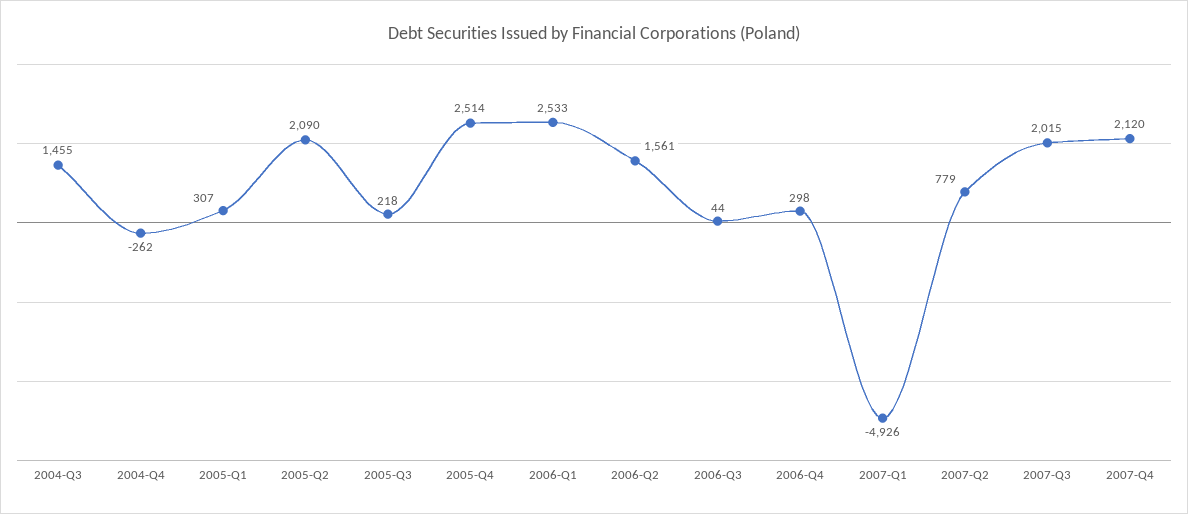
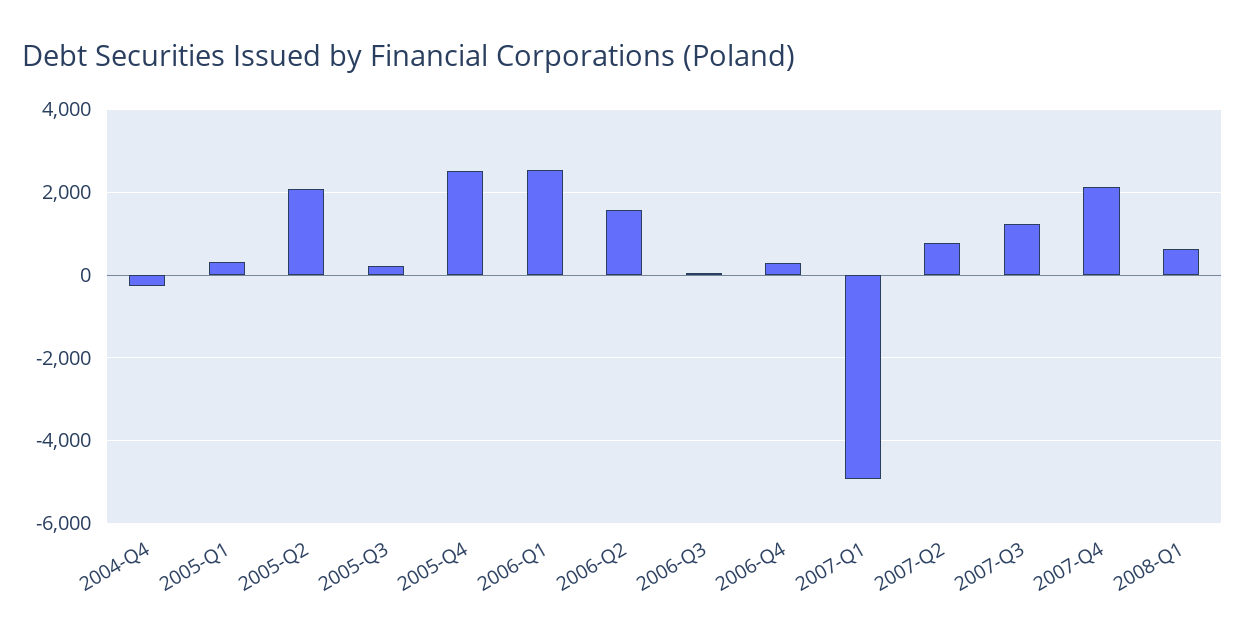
2004-Q3: 1455 -> none
2007-Q3: 2015 -> 1200
2008-Q1: none -> 600

